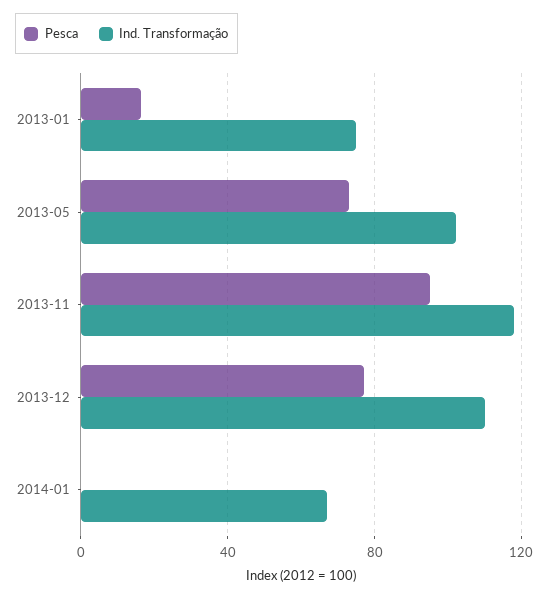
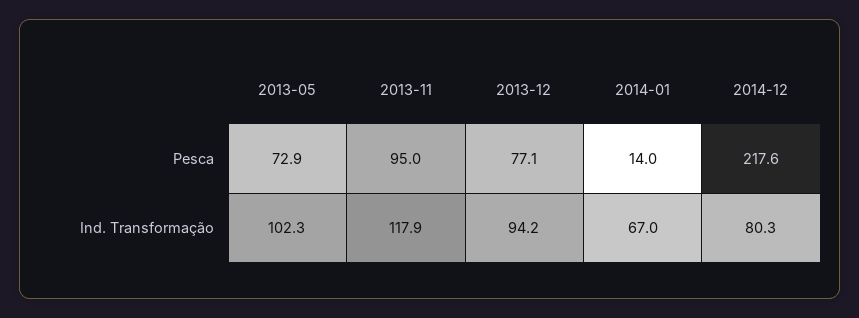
Pesca, 2013-01: 15 -> none
Ind. Transformação, 2013-01: 75 -> none
Ind. Transformação, 2013-12: 110 -> 94.2
Pesca, 2014-01: 0 -> 14
Pesca, 2014-12: none -> 217.6
Ind. Transformação, 2014-12: none -> 80.3

